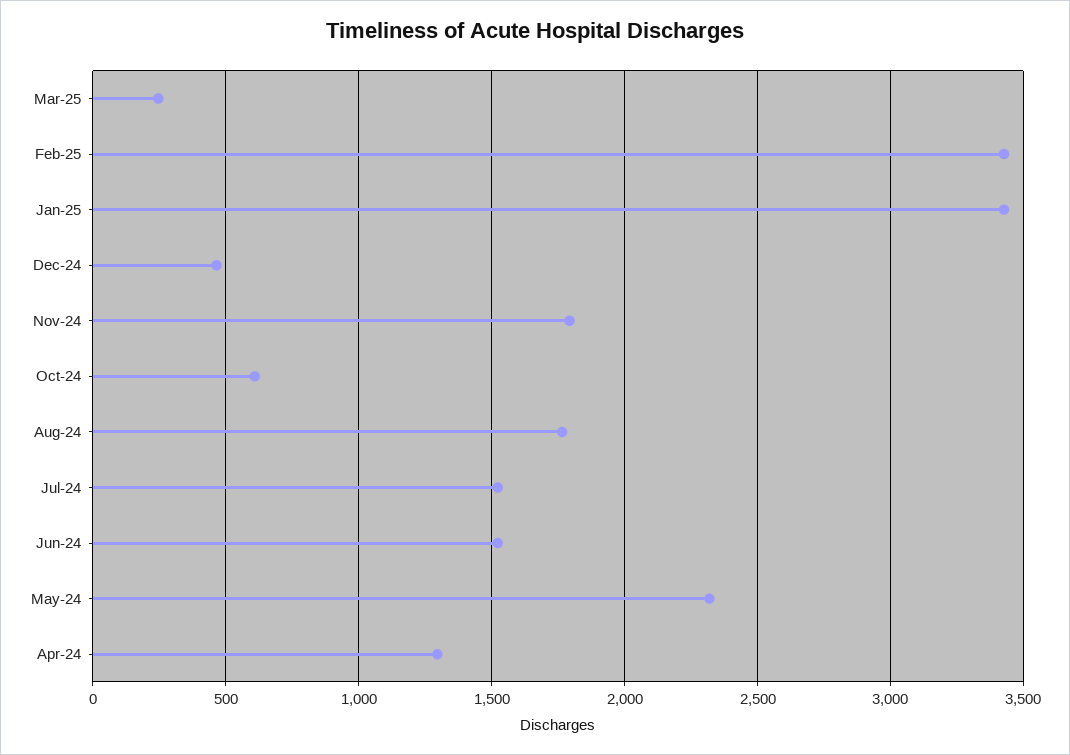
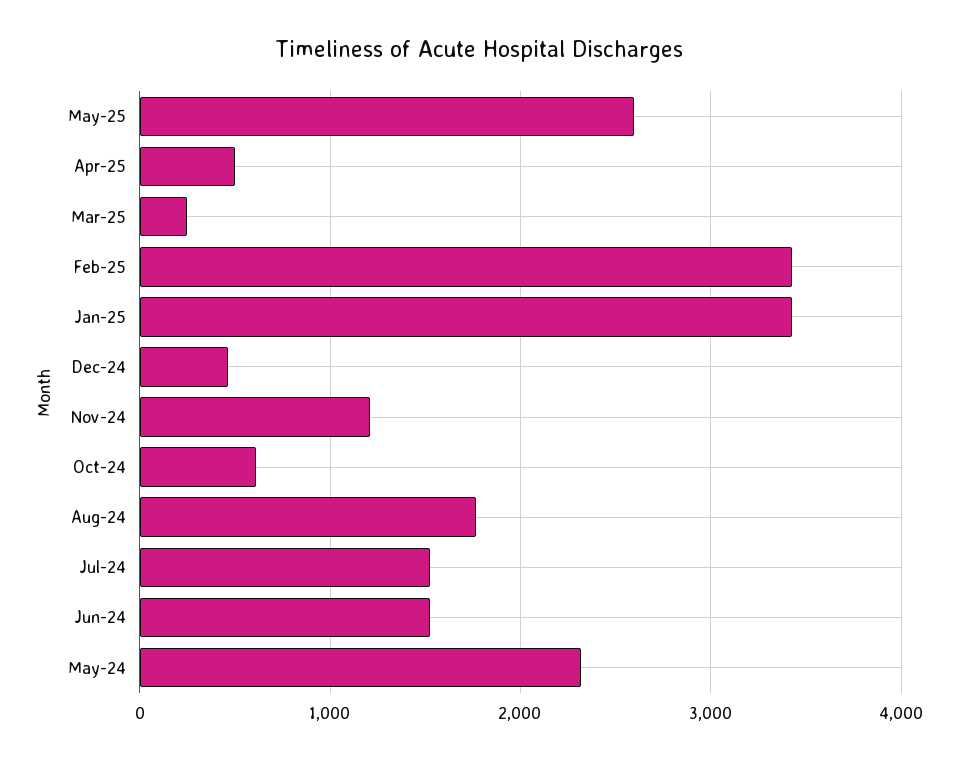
Nov-24: 1800 -> 1200
Apr-24: 1300 -> none
May-25: none -> 2600
Apr-25: none -> 500

